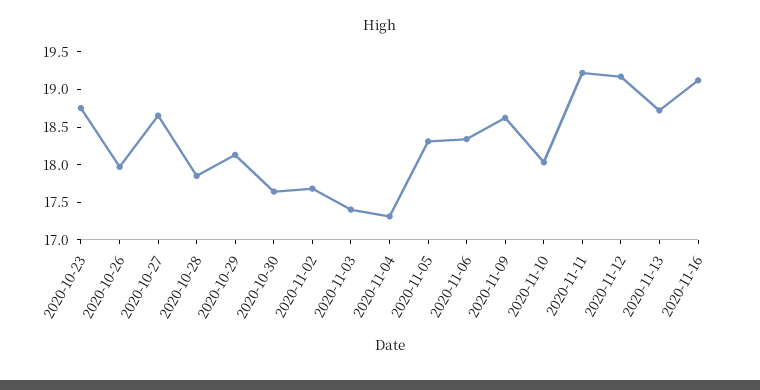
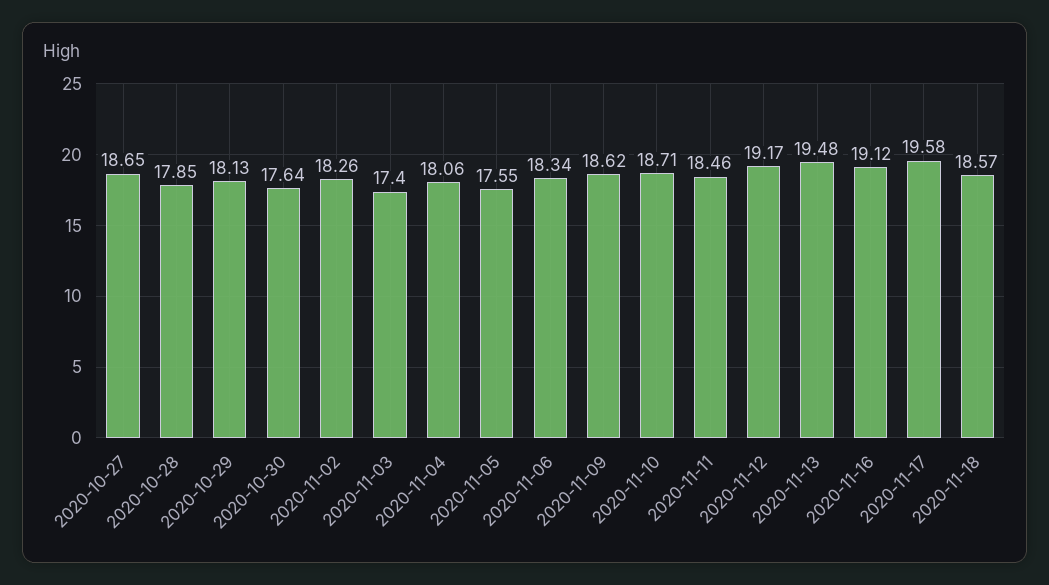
2020-10-23: 18.75 -> none
2020-10-26: 18 -> none
2020-11-02: 17.75 -> 18.26
2020-11-04: 17.25 -> 18.06
2020-11-05: 18.25 -> 17.55
2020-11-10: 18 -> 18.71
2020-11-11: 19.25 -> 18.46
2020-11-13: 18.75 -> 19.48
2020-11-17: none -> 19.58
2020-11-18: none -> 18.57

